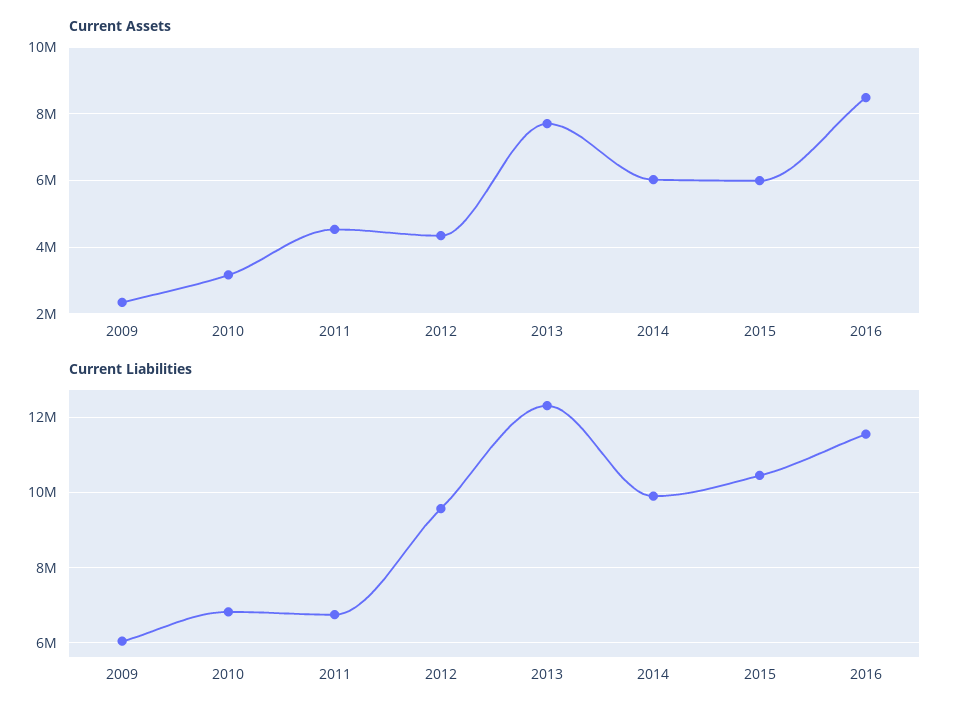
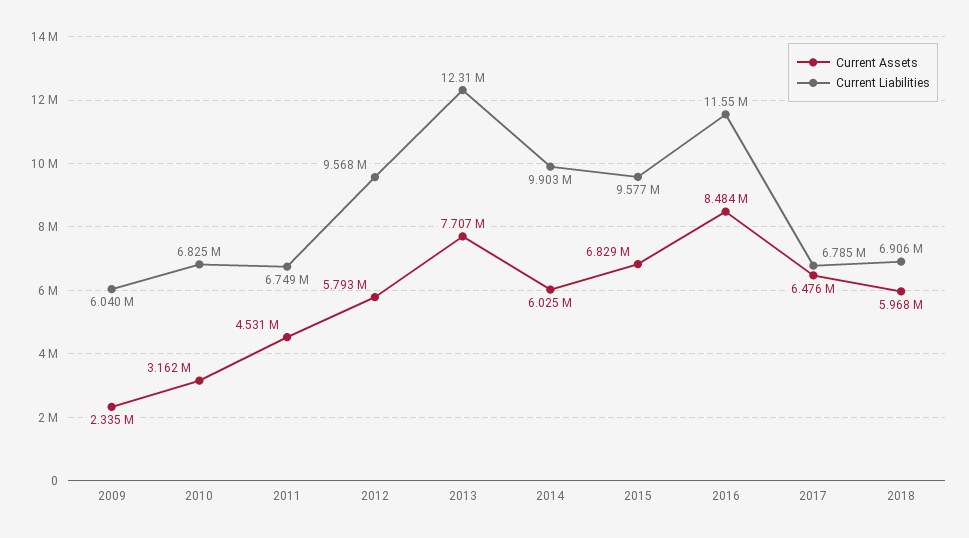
Current Assets, 2012: 4400000 -> 5793000
Current Assets, 2015: 6000000 -> 6829000
Current Liabilities, 2015: 10400000 -> 9577000
Current Assets, 2017: none -> 6476000
Current Liabilities, 2017: none -> 6785000
Current Assets, 2018: none -> 5968000
Current Liabilities, 2018: none -> 6906000

